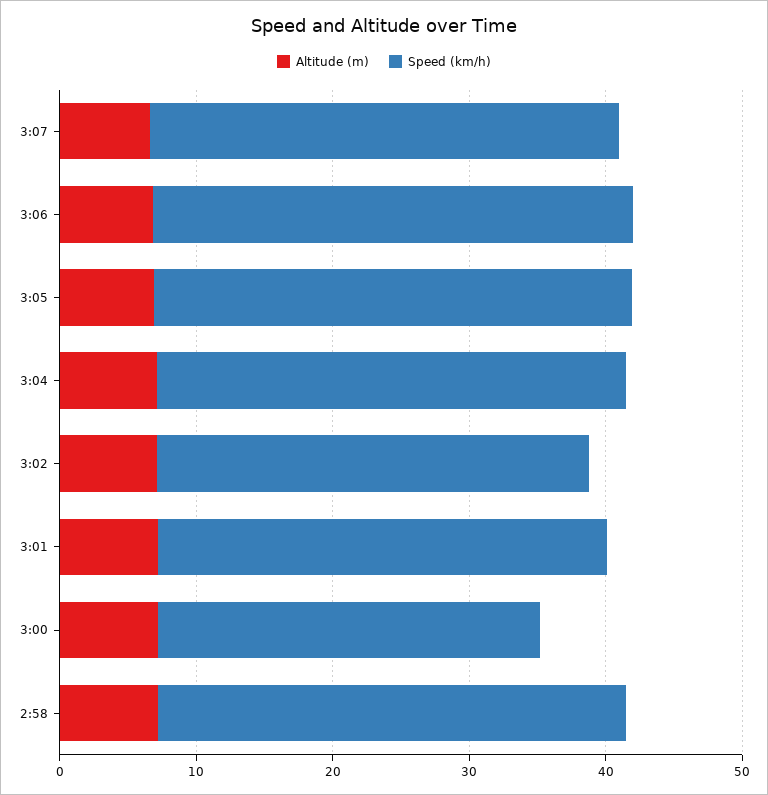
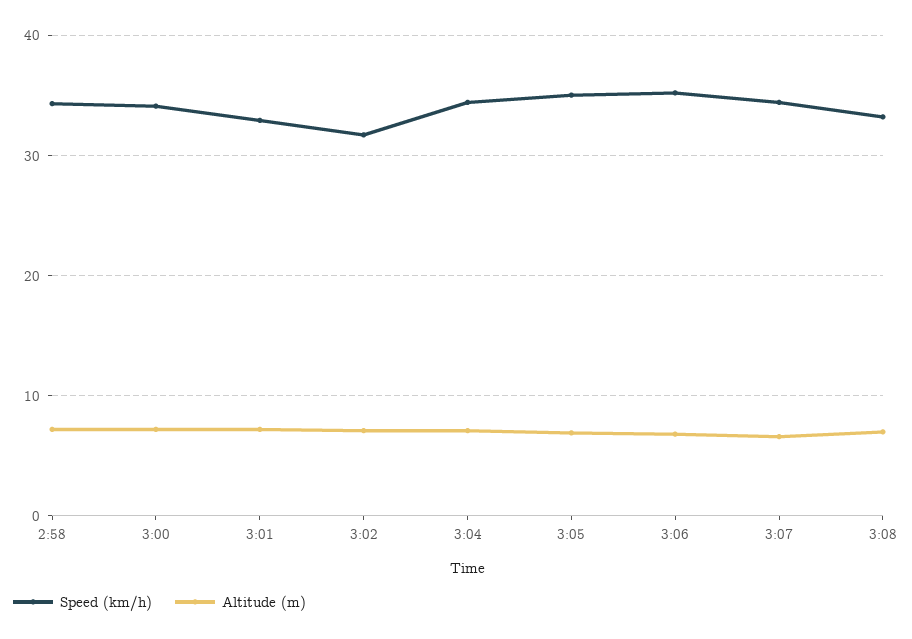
Speed (km/h), 3:00: 28 -> 34
Speed (km/h), 3:08: none -> 33
Altitude (m), 3:08: none -> 7

